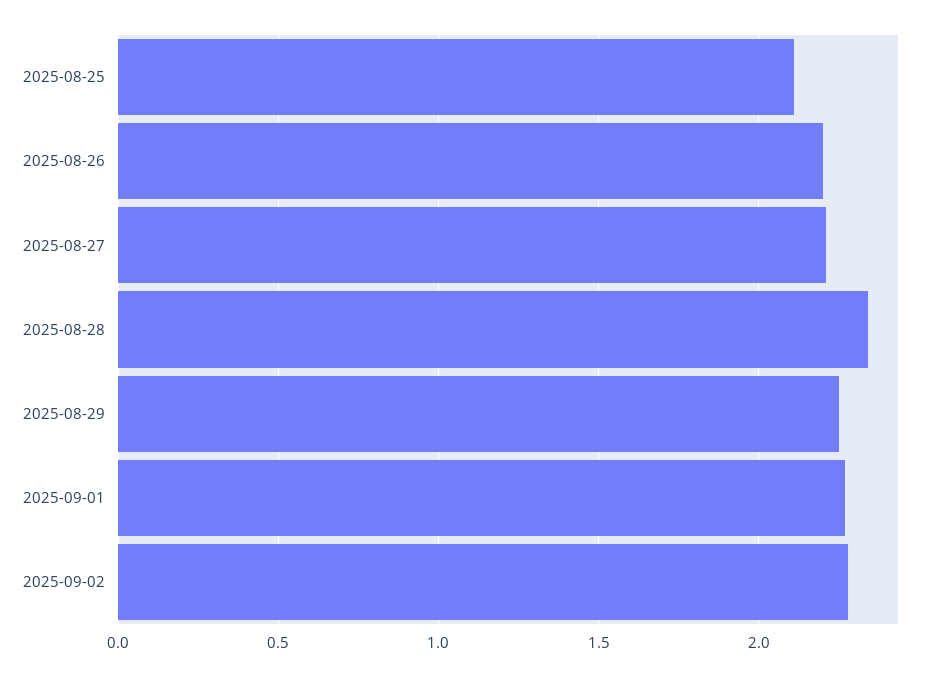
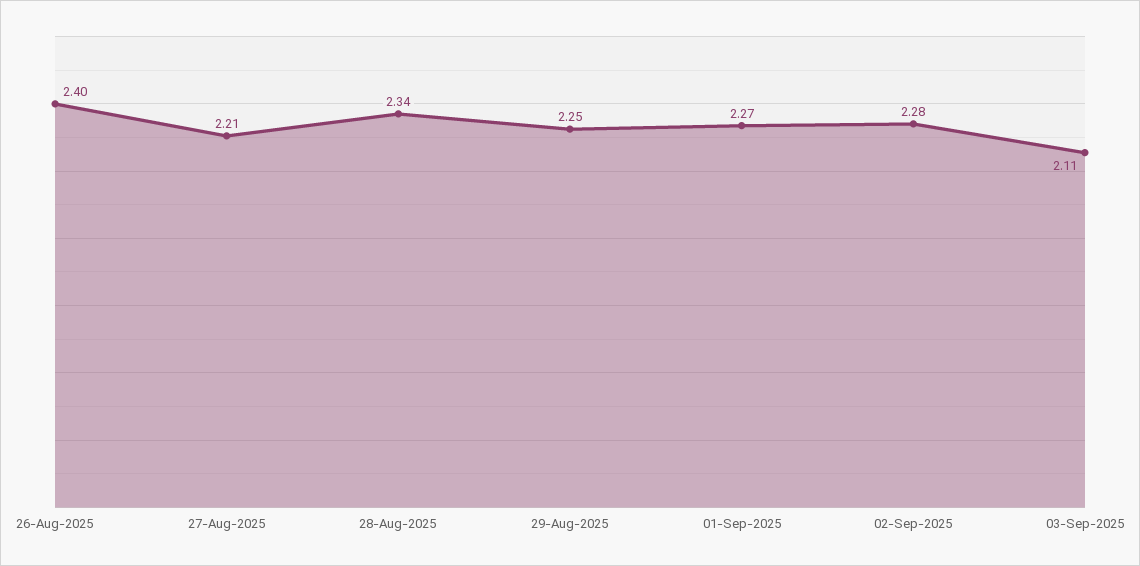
2025-08-25: 2.1 -> none
2025-08-26: 2.2 -> 2.4
03-Sep-2025: none -> 2.11

